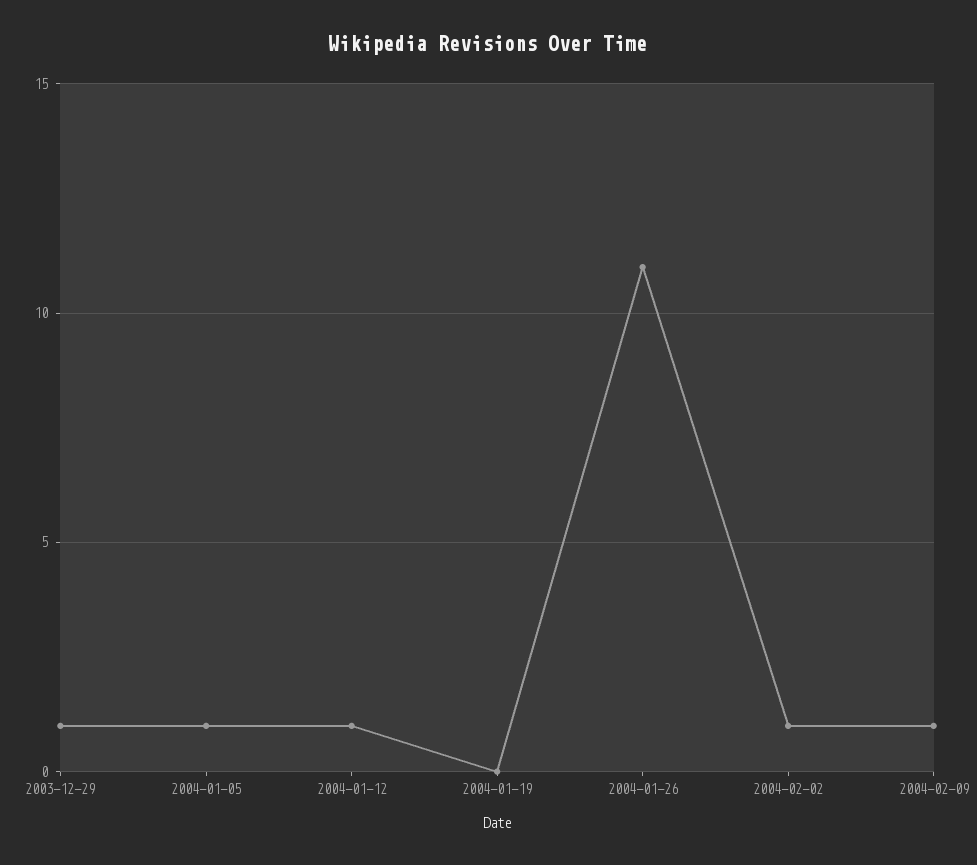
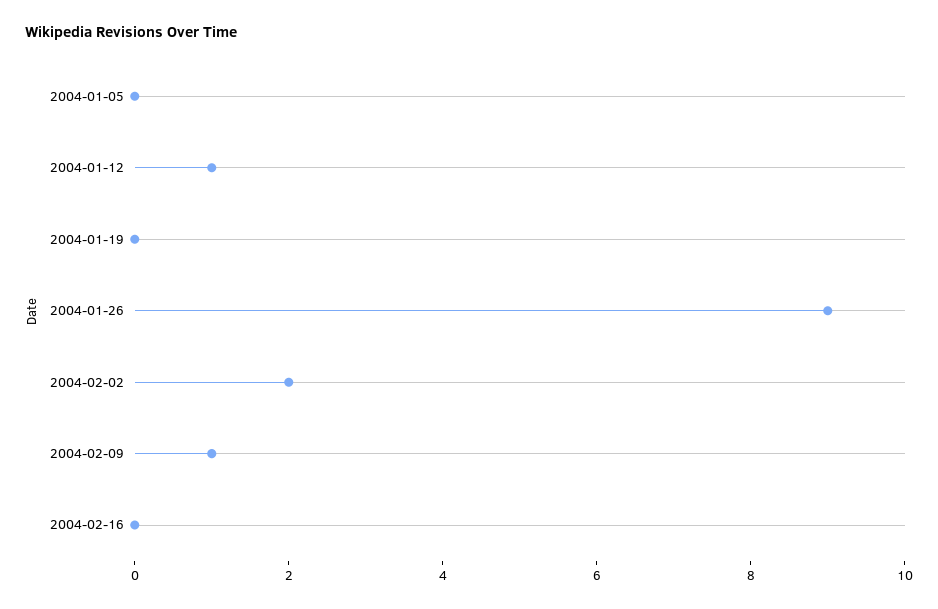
2003-12-29: 1 -> none
2004-01-05: 1 -> 0
2004-01-26: 11 -> 9
2004-02-02: 1 -> 2
2004-02-16: none -> 0

